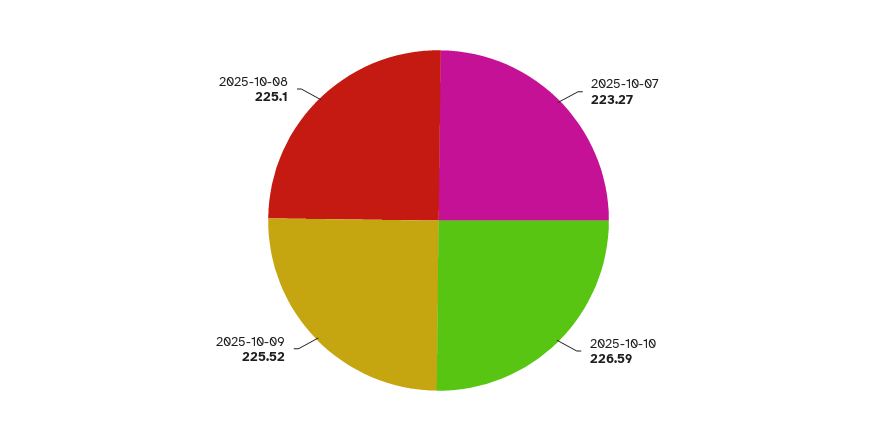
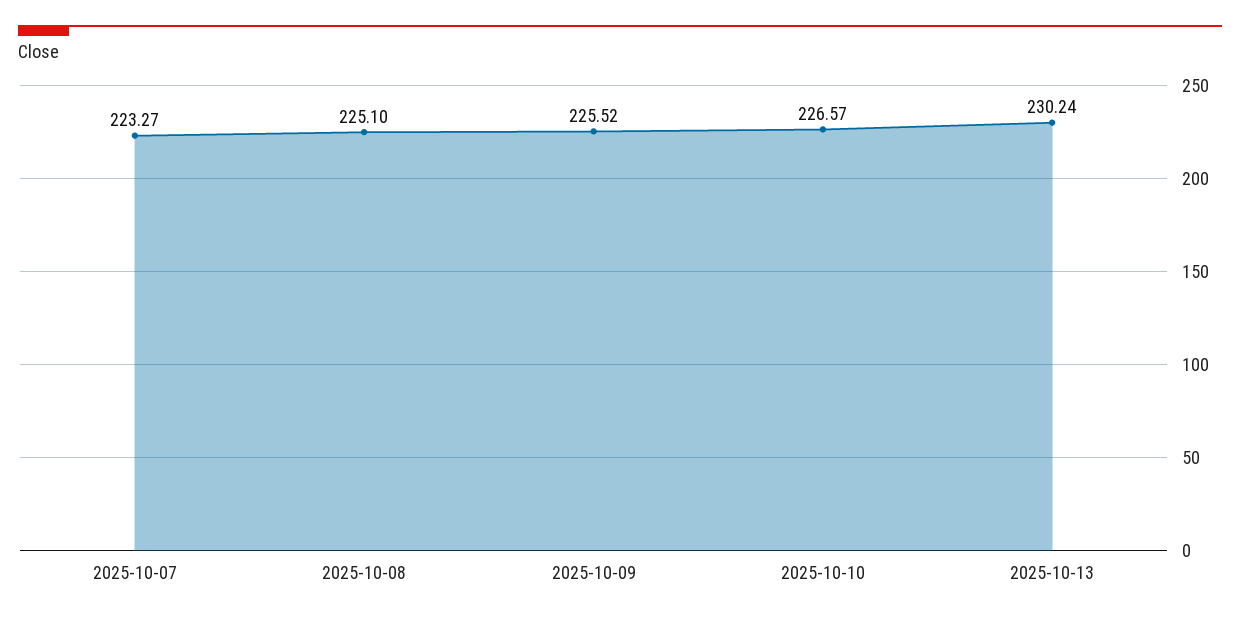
2025-10-10: 226.59 -> 226.57
2025-10-13: none -> 230.24

